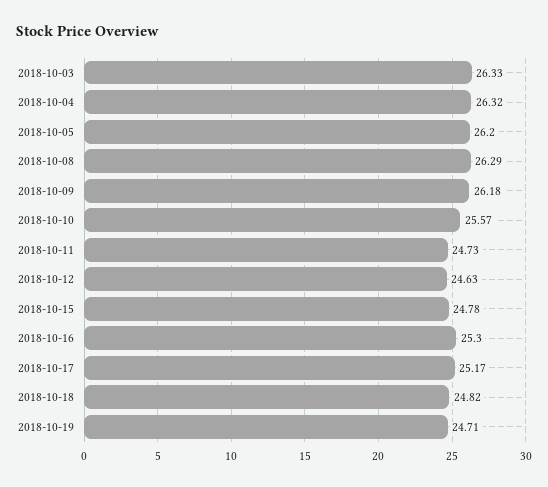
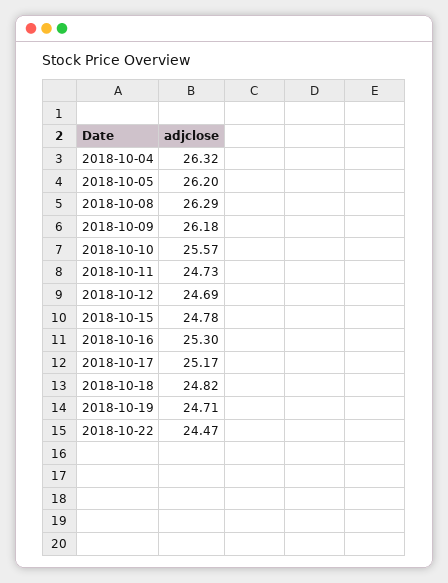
2018-10-03: 26.33 -> none
2018-10-12: 24.63 -> 24.69
2018-10-22: none -> 24.47

